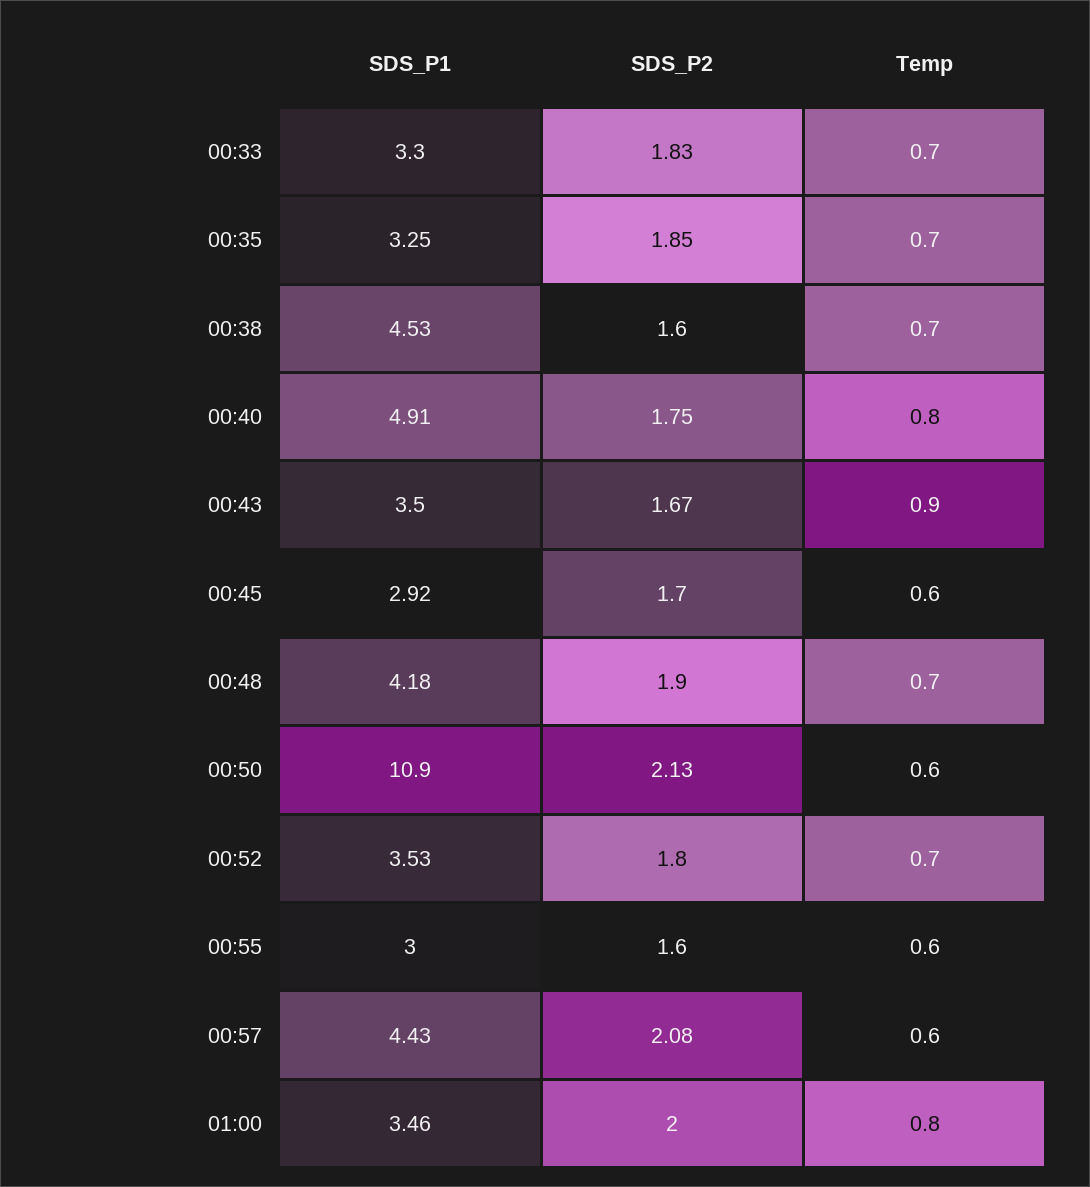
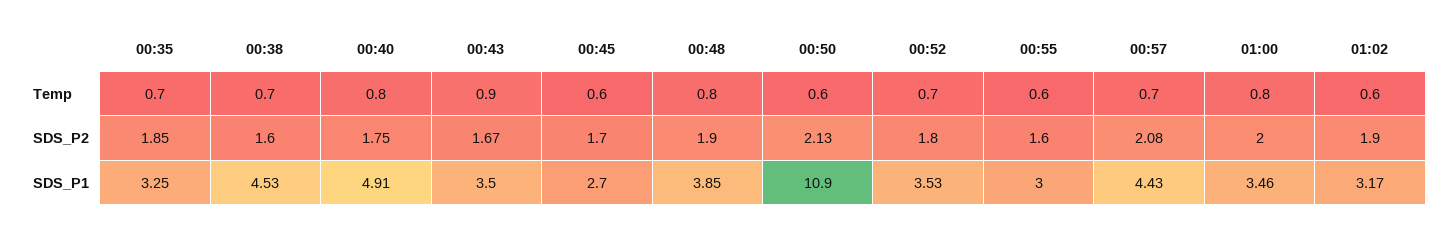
SDS_P1, 00:33: 3.3 -> none
SDS_P2, 00:33: 1.83 -> none
Temp, 00:33: 0.7 -> none
SDS_P1, 00:45: 2.92 -> 2.7
SDS_P1, 00:48: 4.18 -> 3.85
Temp, 00:48: 0.7 -> 0.8
Temp, 00:57: 0.6 -> 0.7
Temp, 01:02: none -> 0.6
SDS_P2, 01:02: none -> 1.9
SDS_P1, 01:02: none -> 3.17

